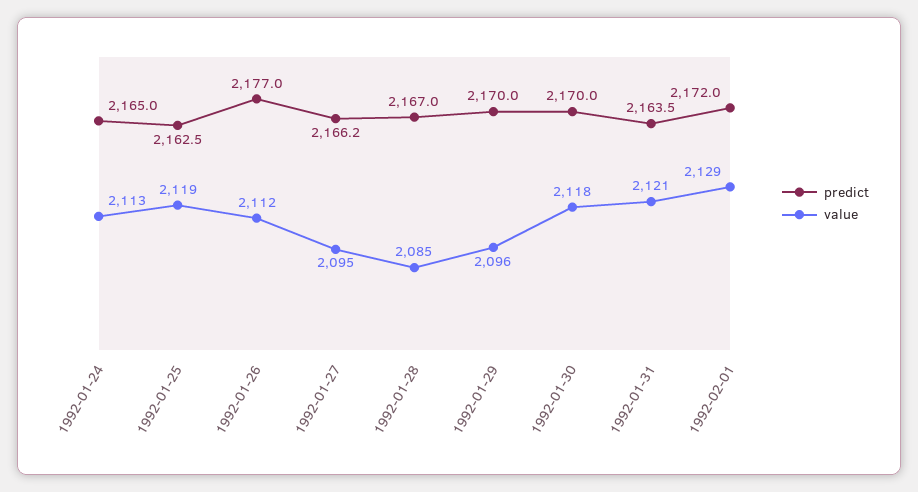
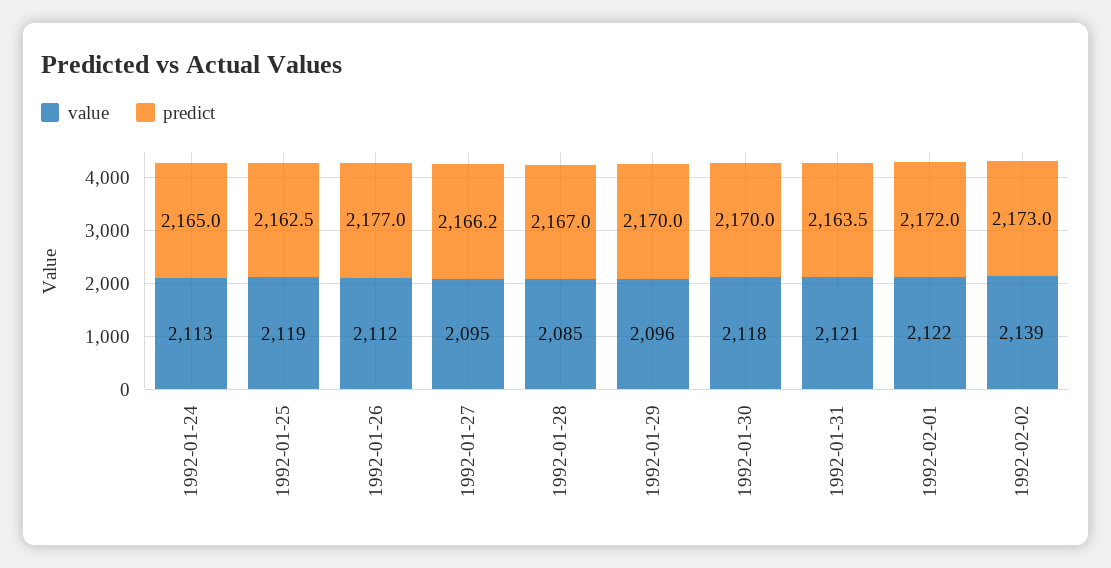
value, 1992-02-01: 2129 -> 2122
value, 1992-02-02: none -> 2139
predict, 1992-02-02: none -> 2173

